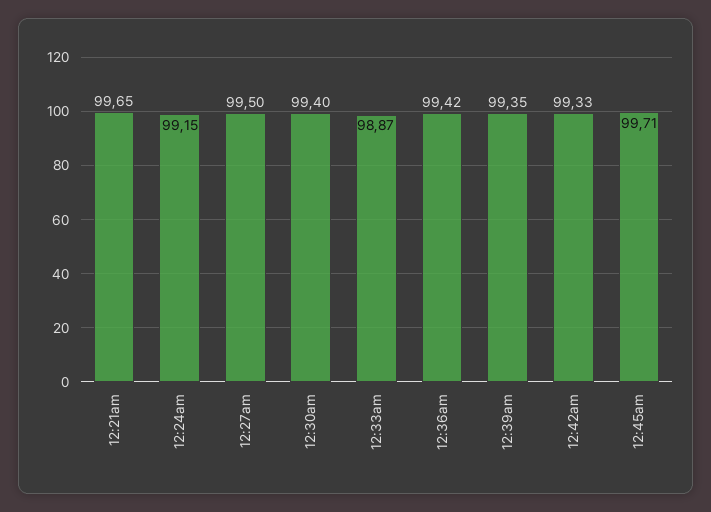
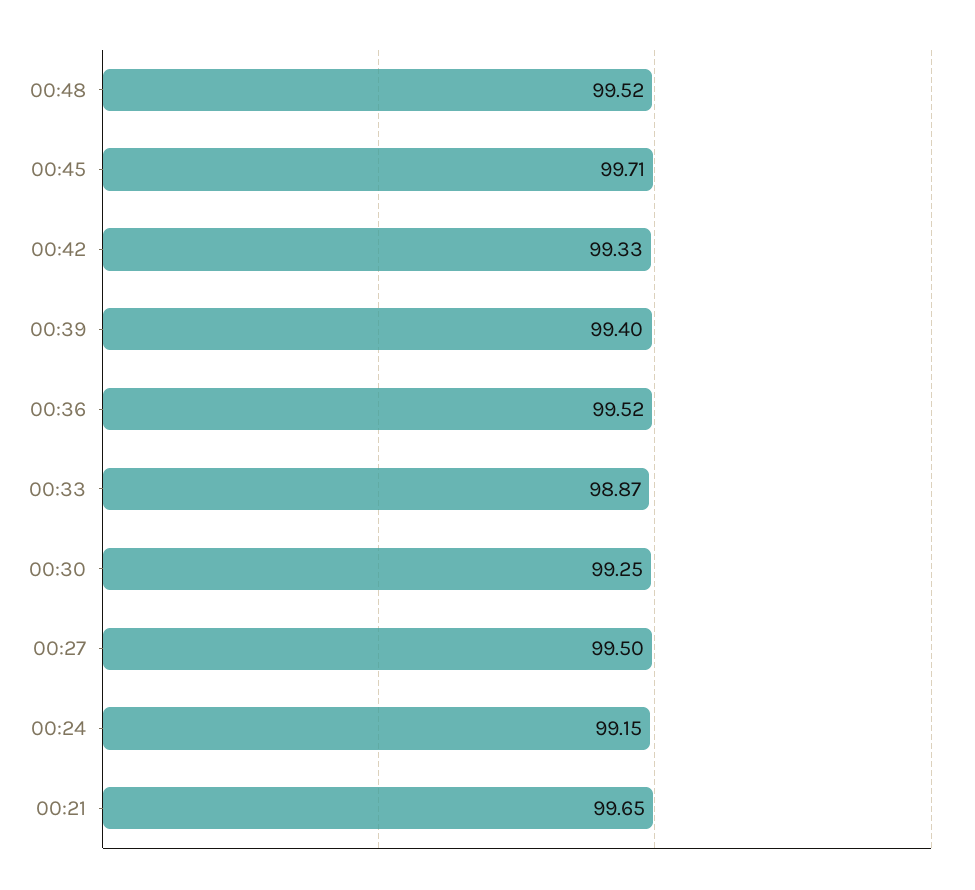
12:30am: 99.4 -> 99.25
12:36am: 99.42 -> 99.52
12:39am: 99.35 -> 99.4
00:48: none -> 99.52

